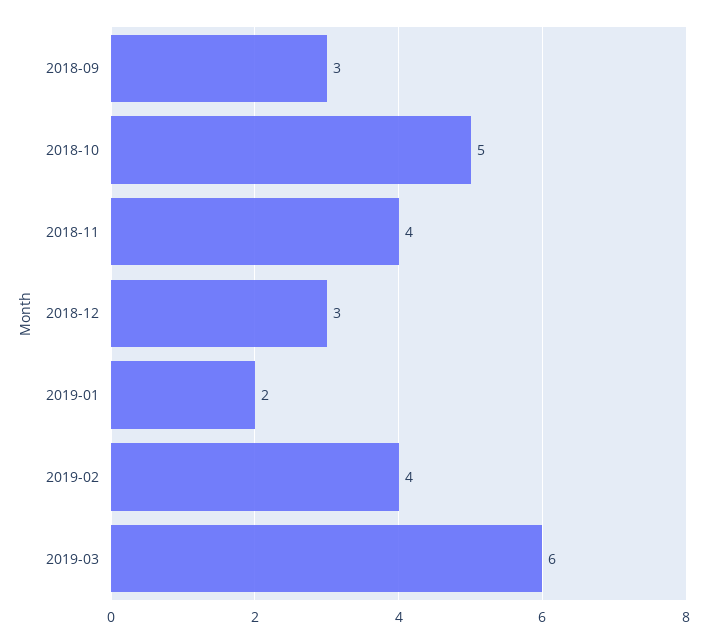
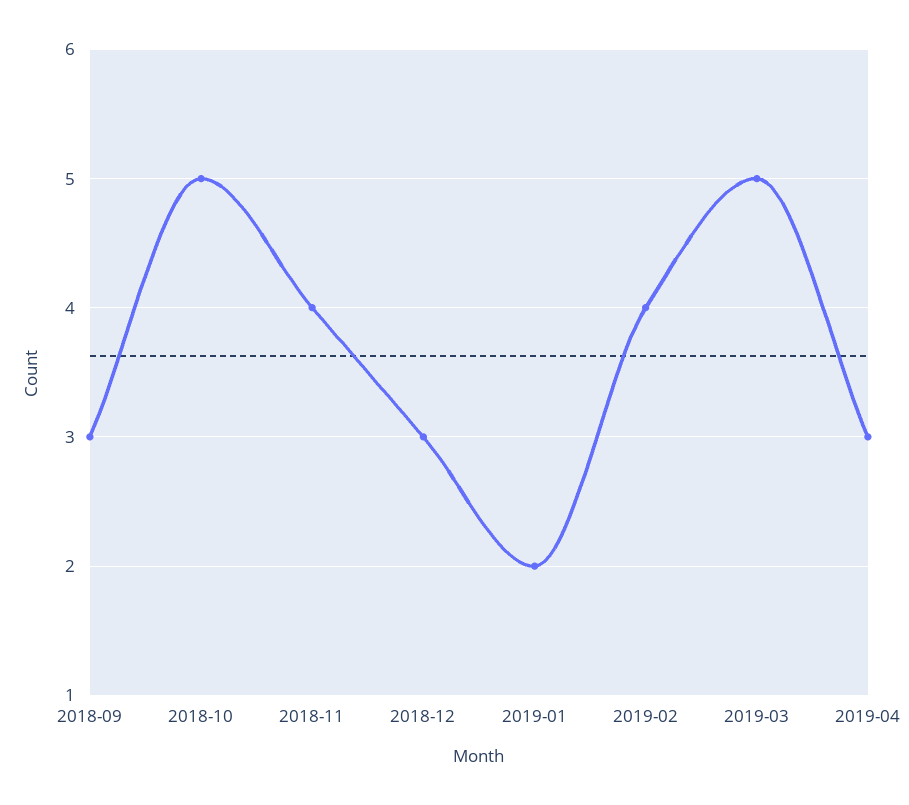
2019-03: 6 -> 5
2019-04: none -> 3

